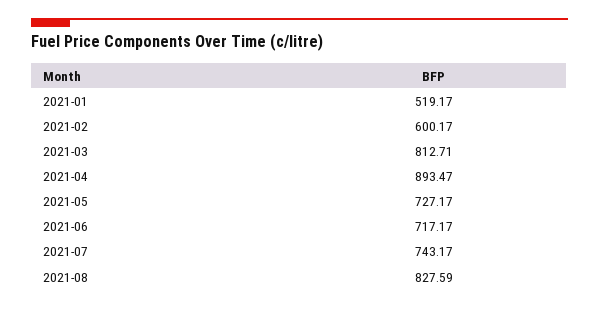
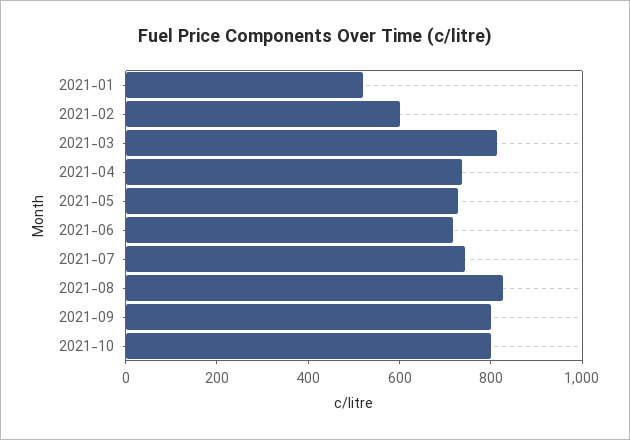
2021-04: 893.47 -> 750
2021-09: none -> 800
2021-10: none -> 800

